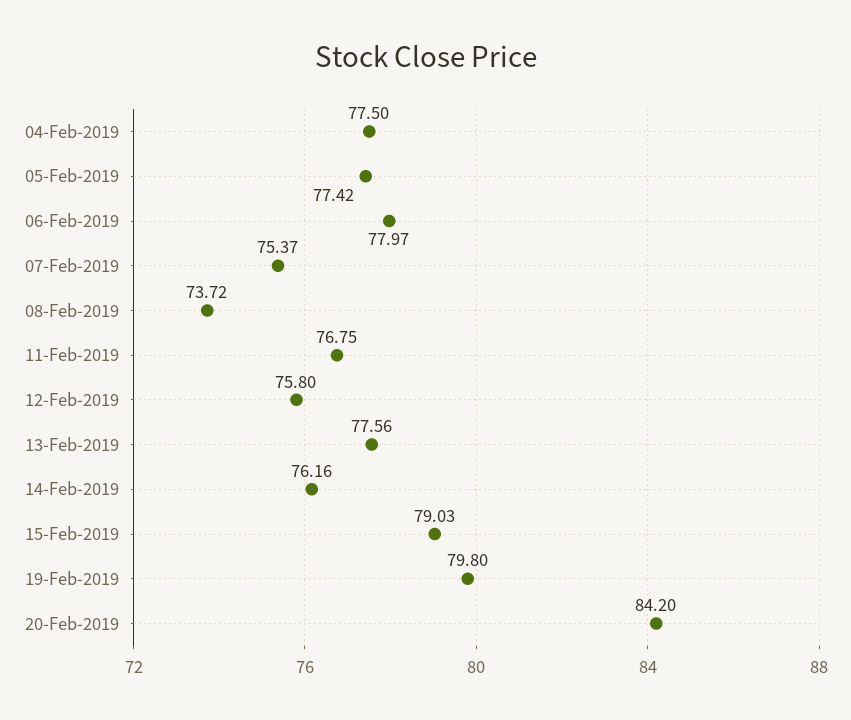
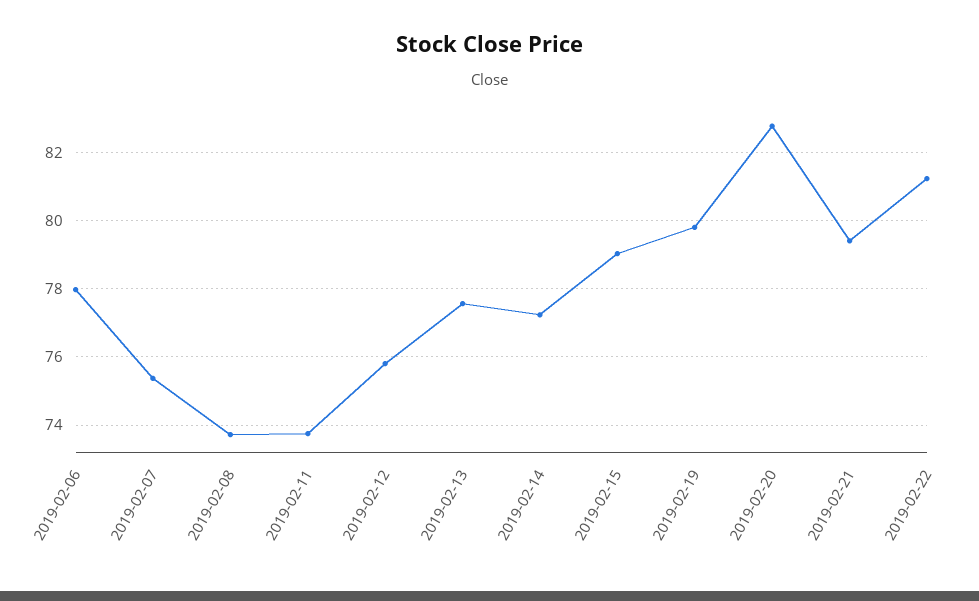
04-Feb-2019: 77.5 -> none
05-Feb-2019: 77.42 -> none
11-Feb-2019: 76.75 -> 73.8
14-Feb-2019: 76.16 -> 77.2
20-Feb-2019: 84.2 -> 82.8
2019-02-21: none -> 79.4
2019-02-22: none -> 81.2

